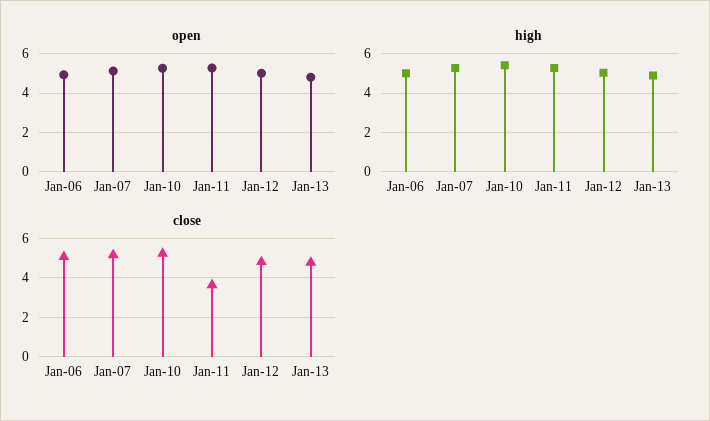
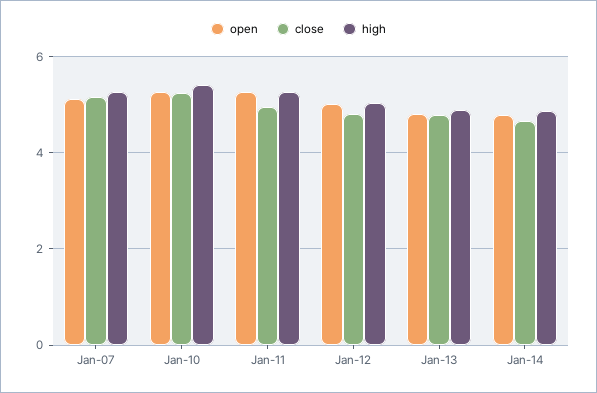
open, Jan-06: 5 -> none
high, Jan-06: 5 -> none
close, Jan-06: 5 -> none
close, Jan-11: 3.5 -> 5
open, Jan-14: none -> 4.8
close, Jan-14: none -> 4.6
high, Jan-14: none -> 4.8

